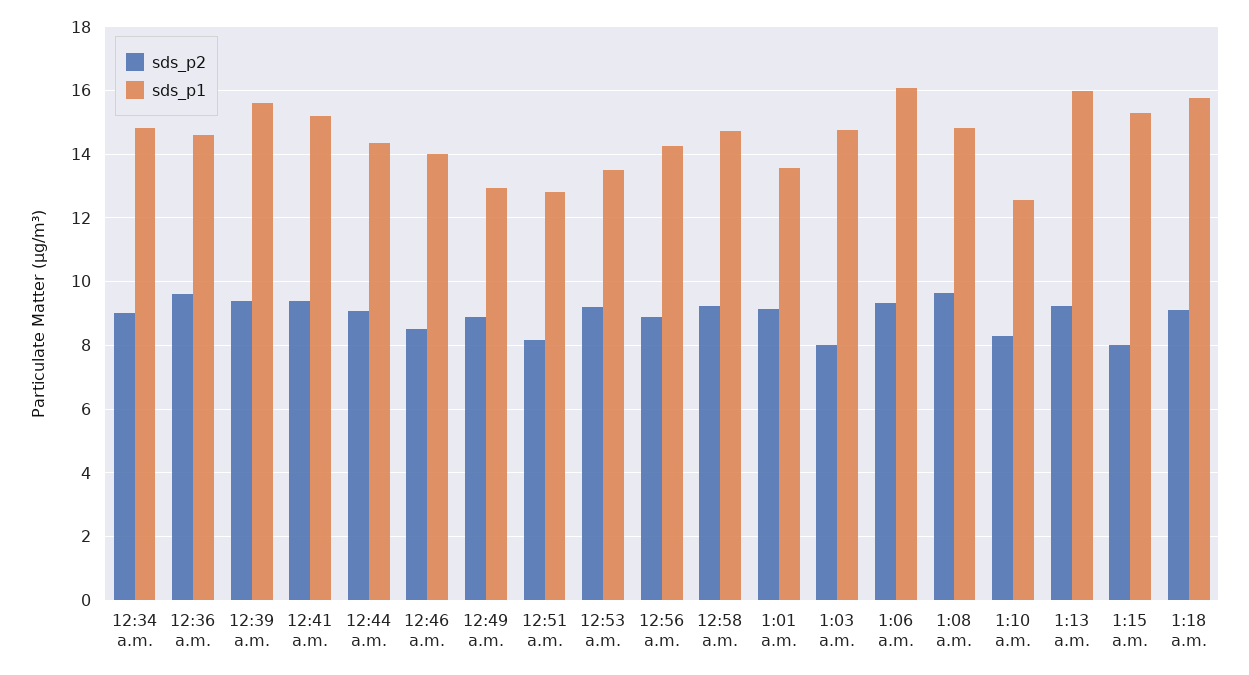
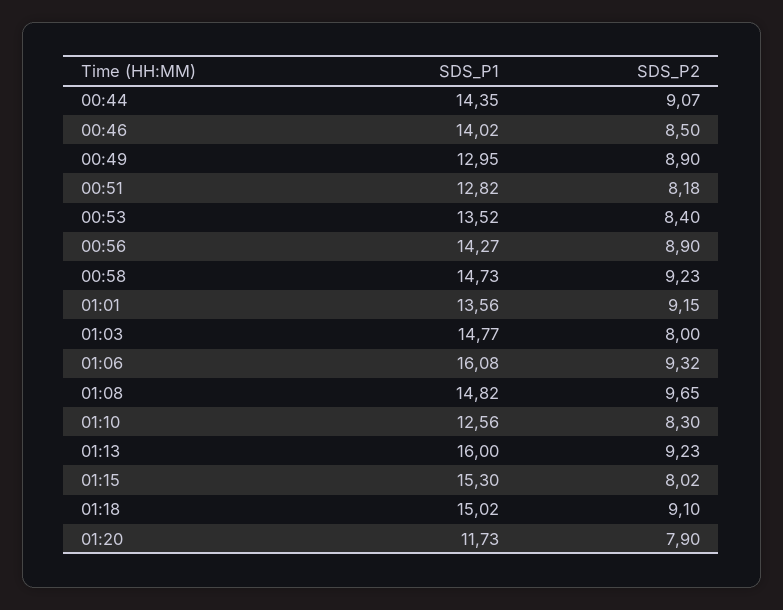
sds_p2, 12:34 a.m.: 9 -> none
sds_p1, 12:34 a.m.: 14.8 -> none
sds_p2, 12:36 a.m.: 9.6 -> none
sds_p1, 12:36 a.m.: 14.6 -> none
sds_p2, 12:39 a.m.: 9.4 -> none
sds_p1, 12:39 a.m.: 15.6 -> none
sds_p2, 12:41 a.m.: 9.4 -> none
sds_p1, 12:41 a.m.: 15.2 -> none
sds_p2, 12:53 a.m.: 9.2 -> 8.4
sds_p1, 1:18 a.m.: 15.8 -> 15.02
sds_p1, 01:20: none -> 11.73
sds_p2, 01:20: none -> 7.9

